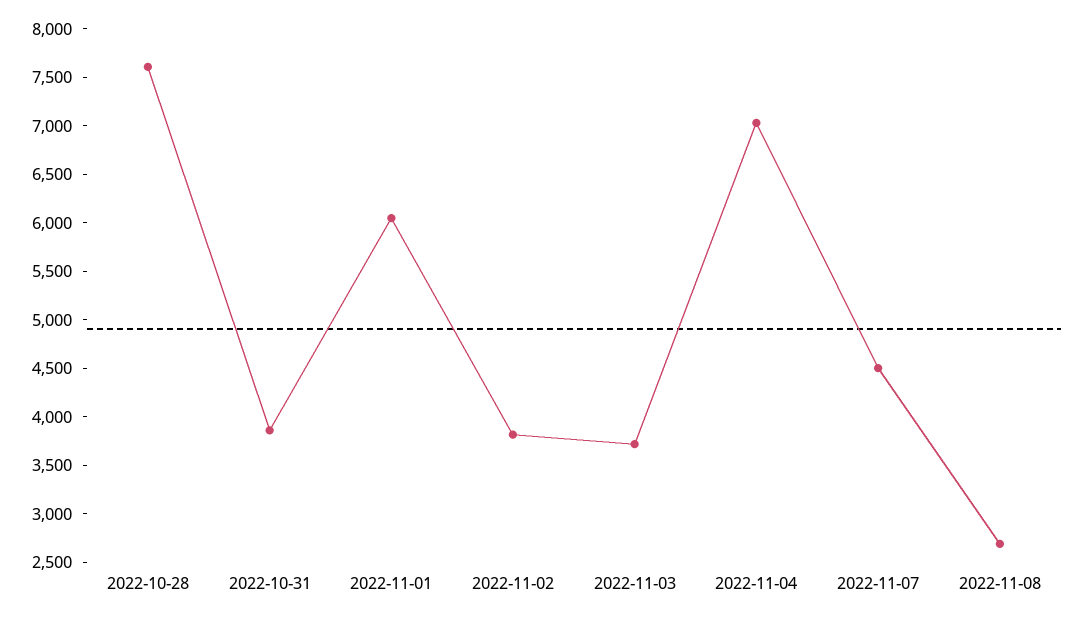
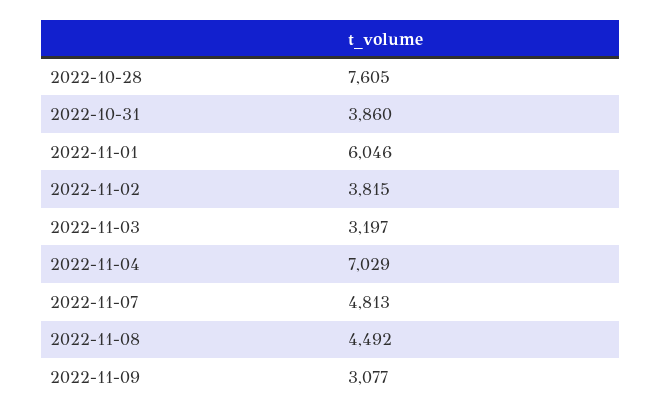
2022-11-03: 3700 -> 3197
2022-11-07: 4500 -> 4813
2022-11-08: 2700 -> 4492
2022-11-09: none -> 3077

